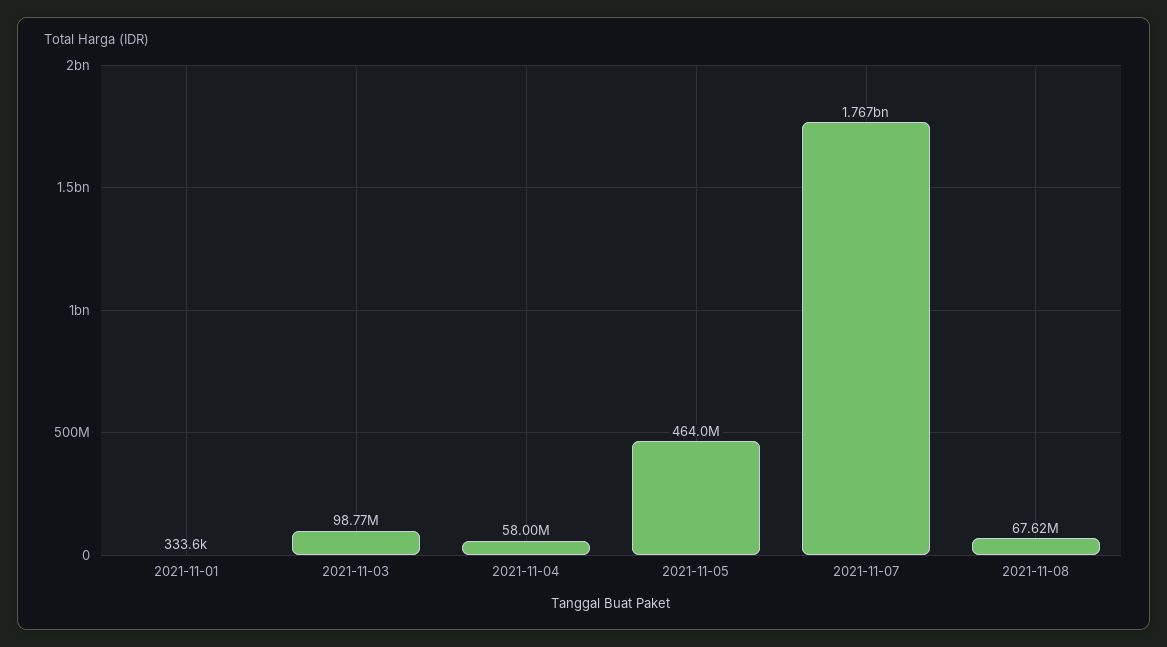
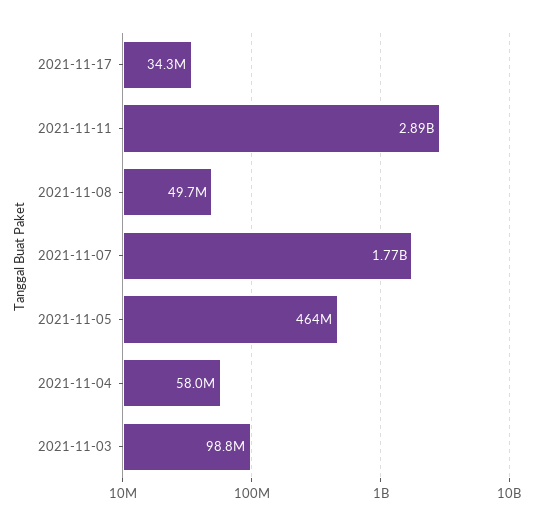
2021-11-01: 333600 -> none
2021-11-08: 67620000 -> 49700000
2021-11-17: none -> 34300000
2021-11-11: none -> 2890000000

